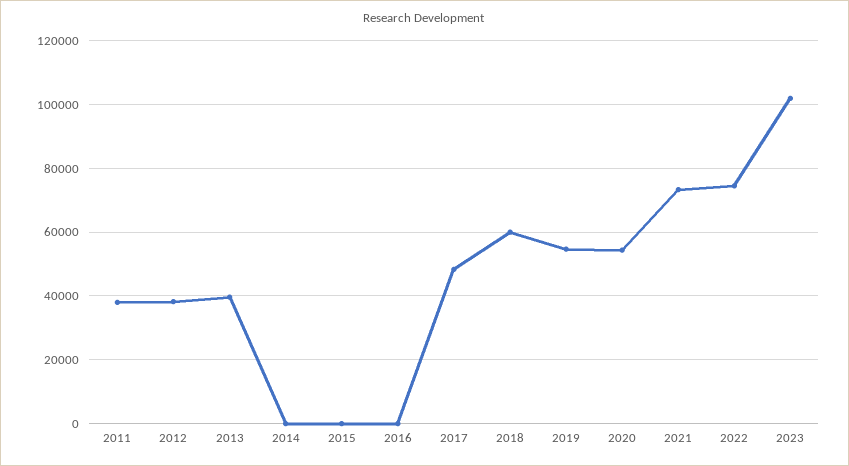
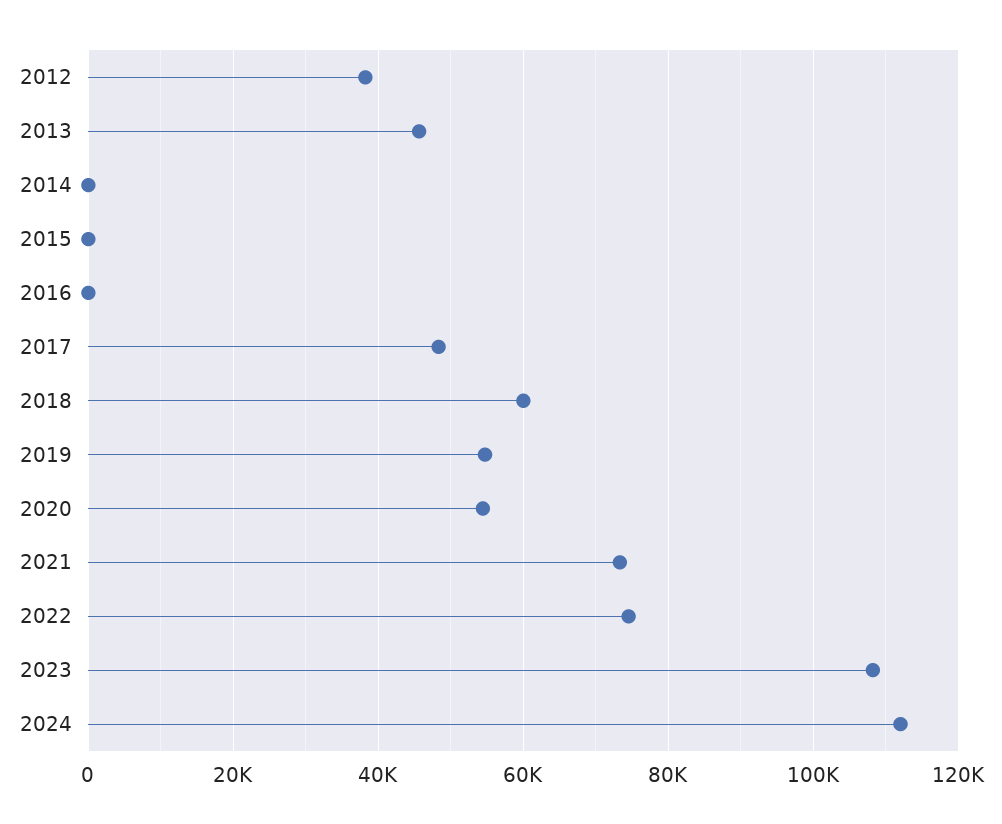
2011: 38000 -> none
2013: 40000 -> 46000
2023: 102000 -> 108000
2024: none -> 112000

